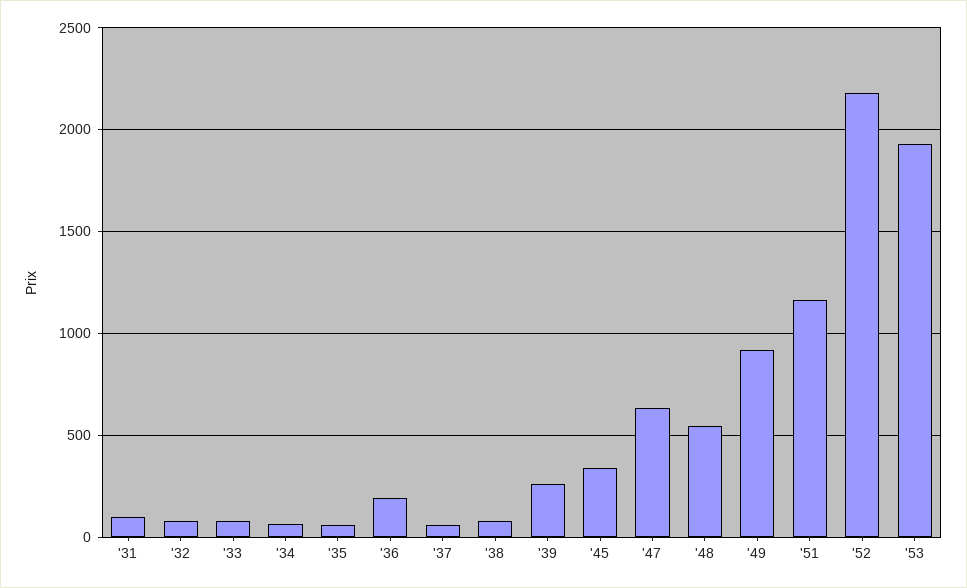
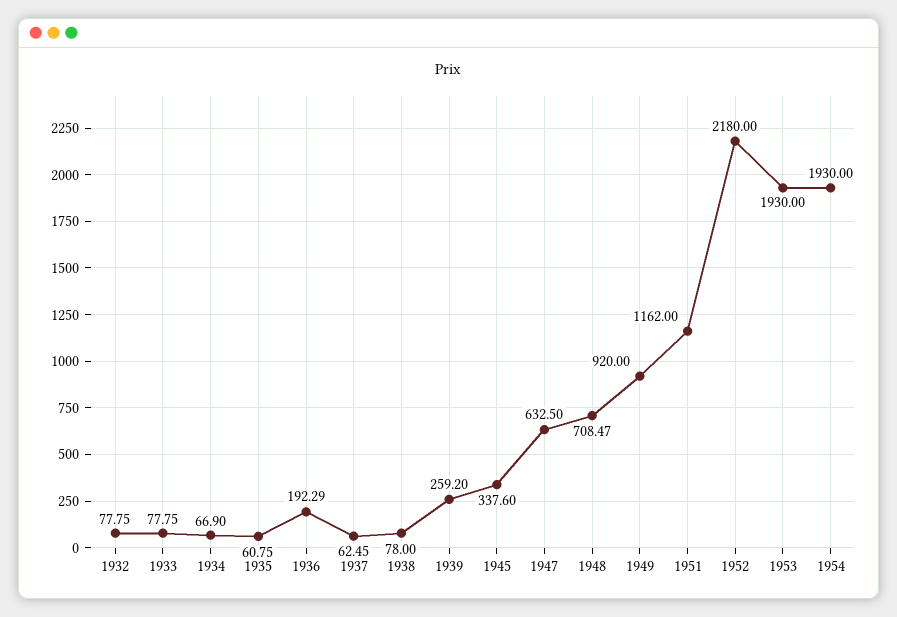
'31: 100 -> none
'48: 550 -> 708.47
1954: none -> 1930

